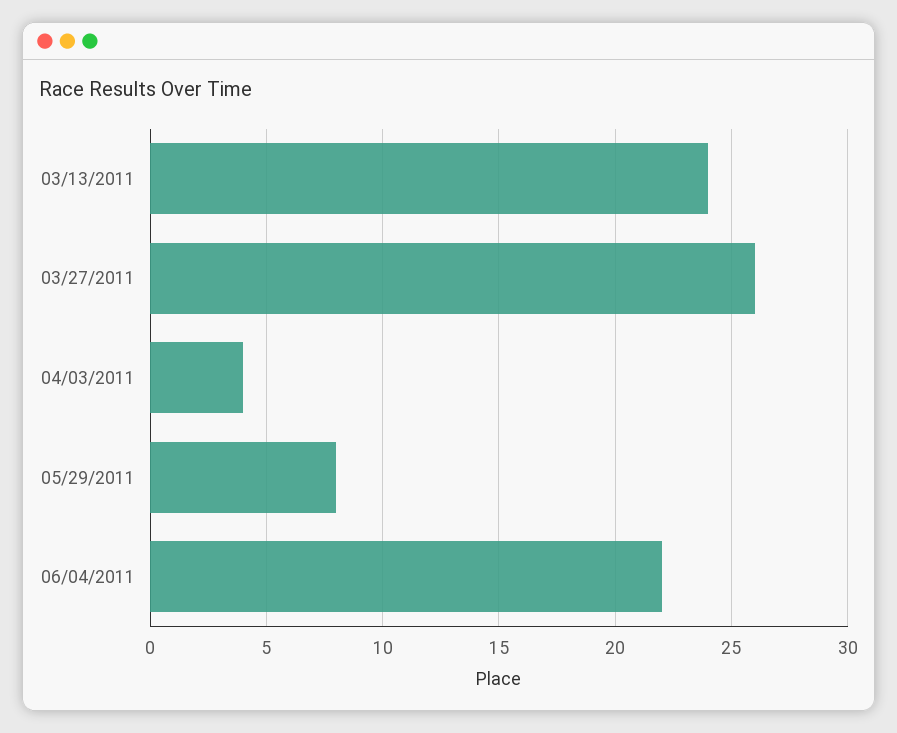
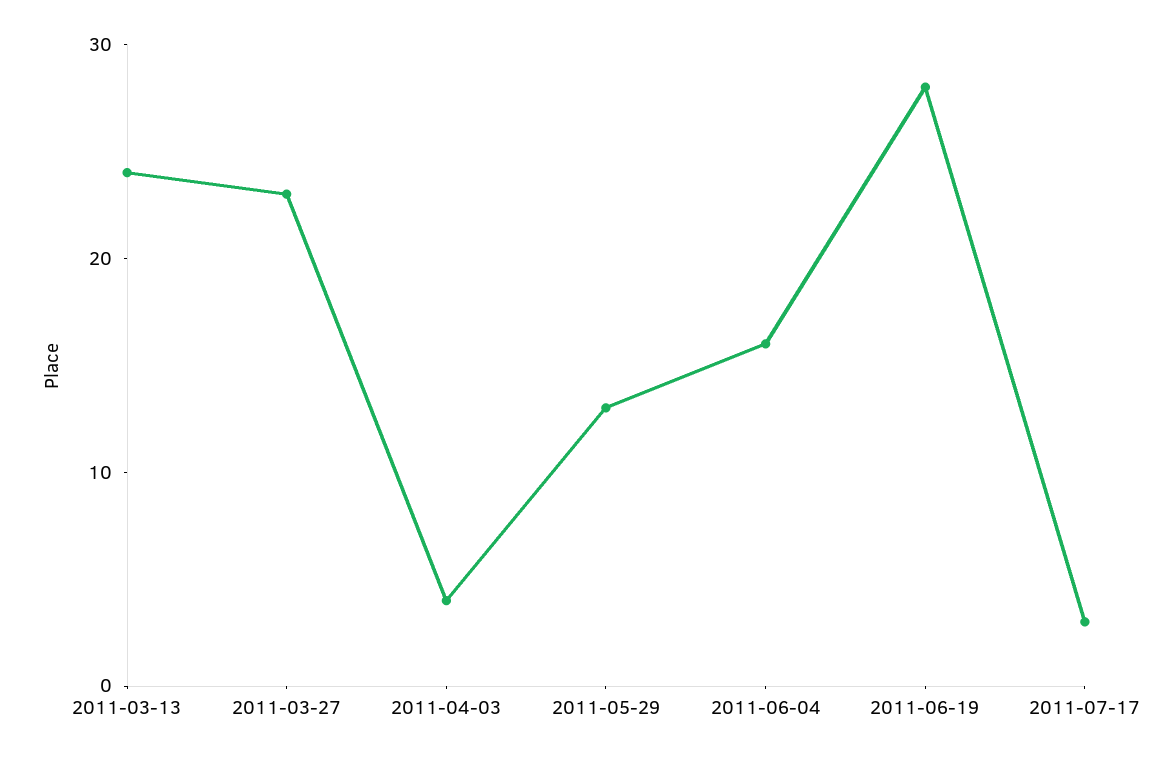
03/27/2011: 26 -> 23
05/29/2011: 8 -> 13
06/04/2011: 22 -> 16
2011-06-19: none -> 28
2011-07-17: none -> 3

